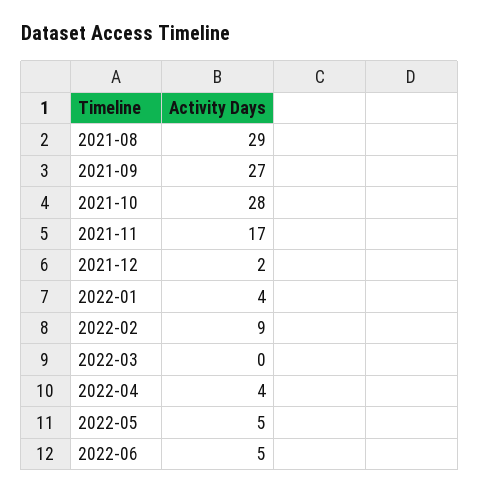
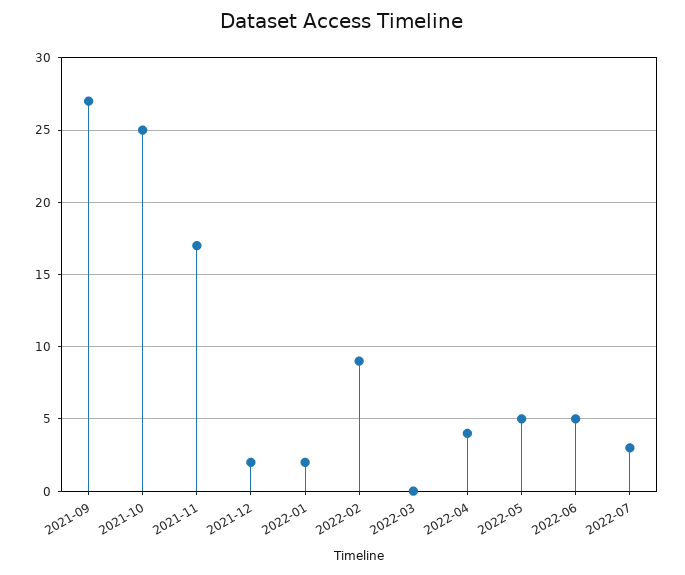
2021-08: 29 -> none
2021-10: 28 -> 25
2022-01: 4 -> 2
2022-07: none -> 3

